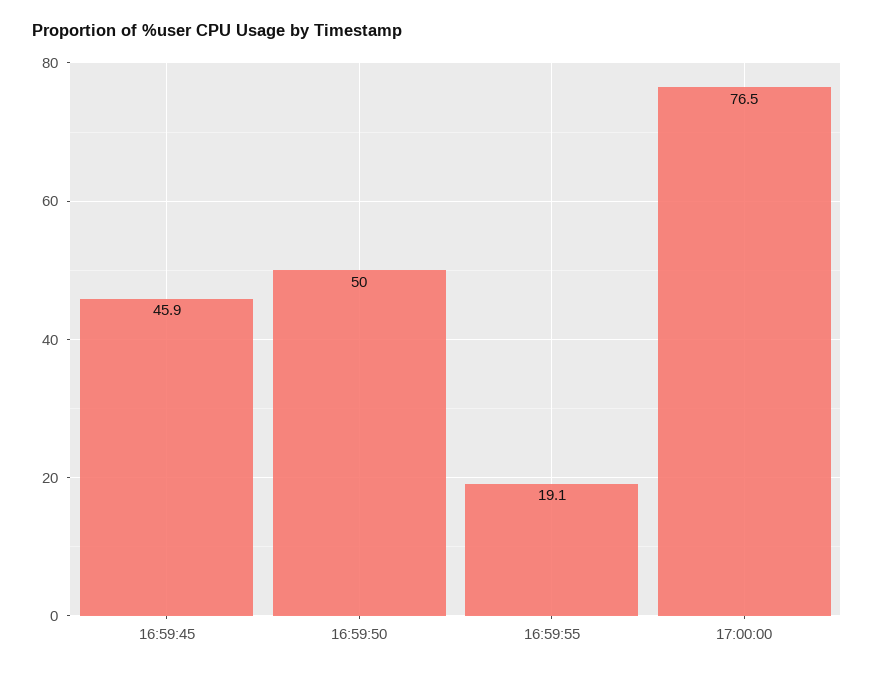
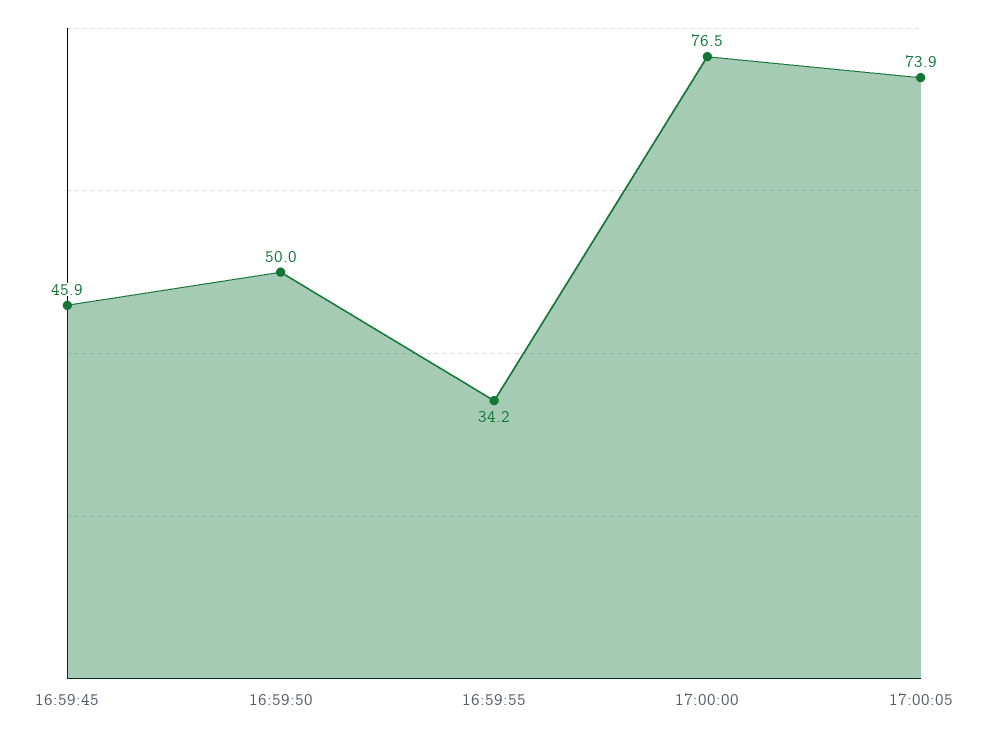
16:59:55: 19.1 -> 34.2
17:00:05: none -> 73.9

